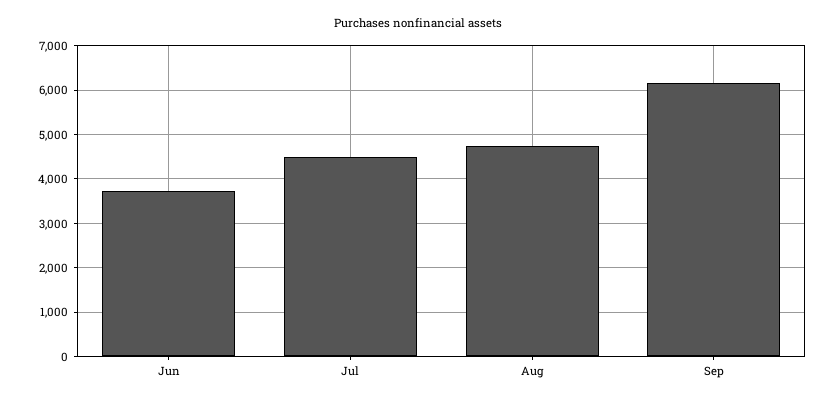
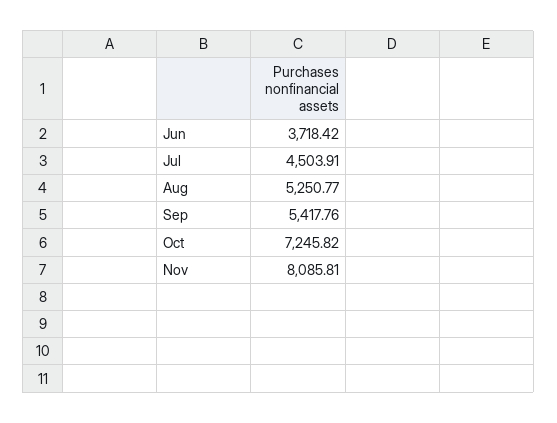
Aug: 4800 -> 5250.77
Sep: 6200 -> 5417.76
Oct: none -> 7245.82
Nov: none -> 8085.81

